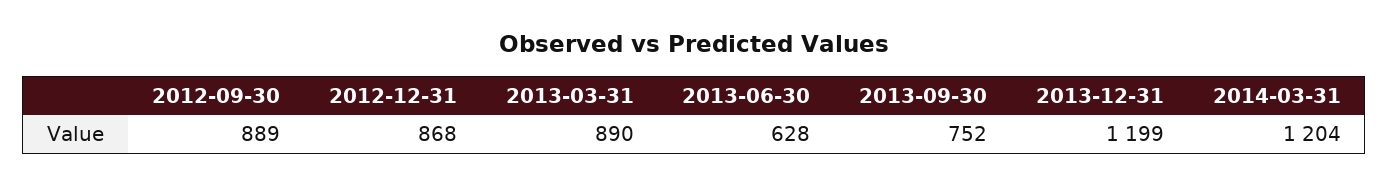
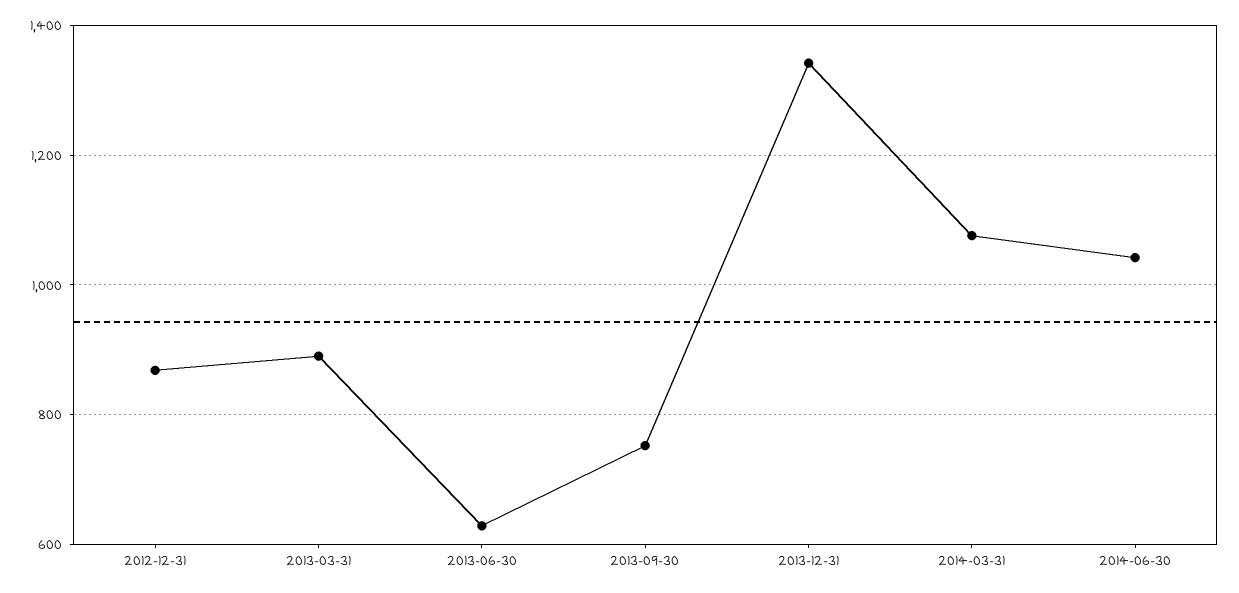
2012-09-30: 889 -> none
2013-12-31: 1199 -> 1340
2014-03-31: 1204 -> 1080
2014-06-30: none -> 1040

